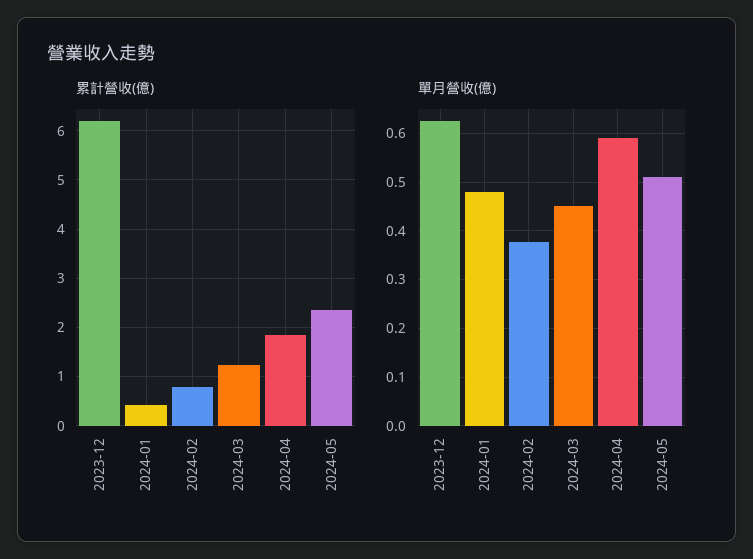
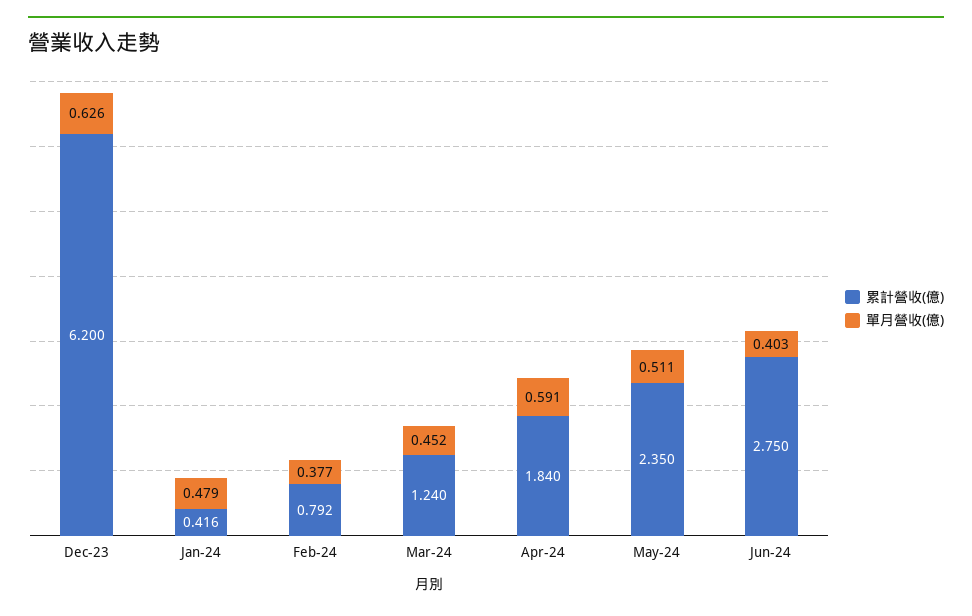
累計營收(億), Jun-24: none -> 2.75
單月營收(億), Jun-24: none -> 0.403

